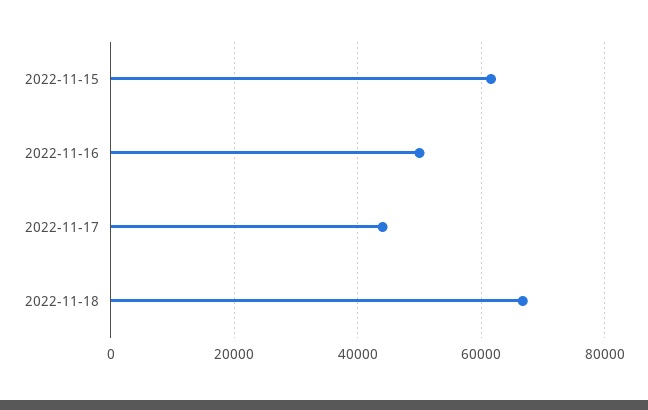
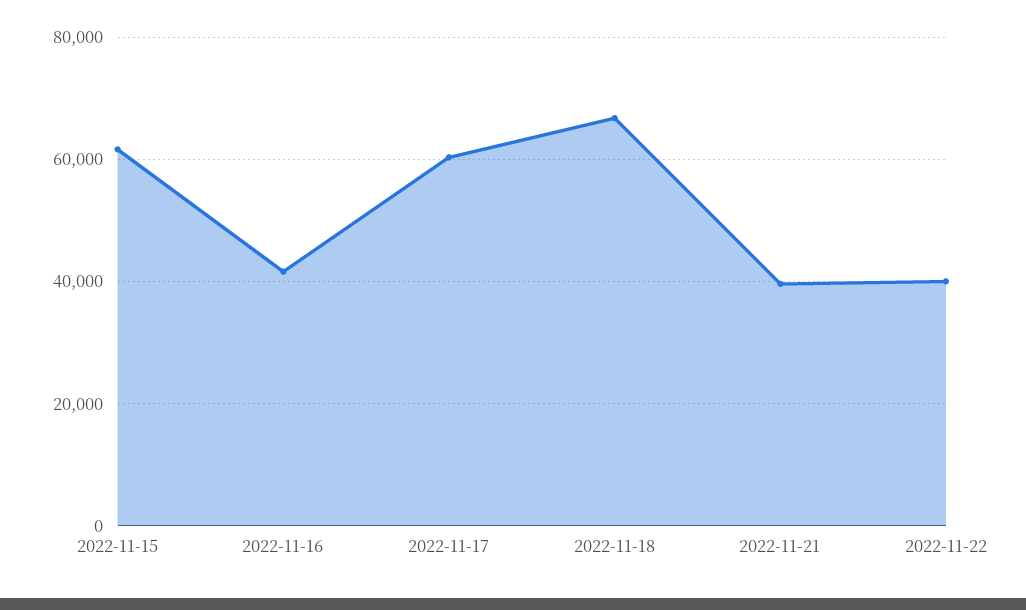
2022-11-16: 50000 -> 42000
2022-11-17: 44000 -> 60000
2022-11-21: none -> 40000
2022-11-22: none -> 40000

